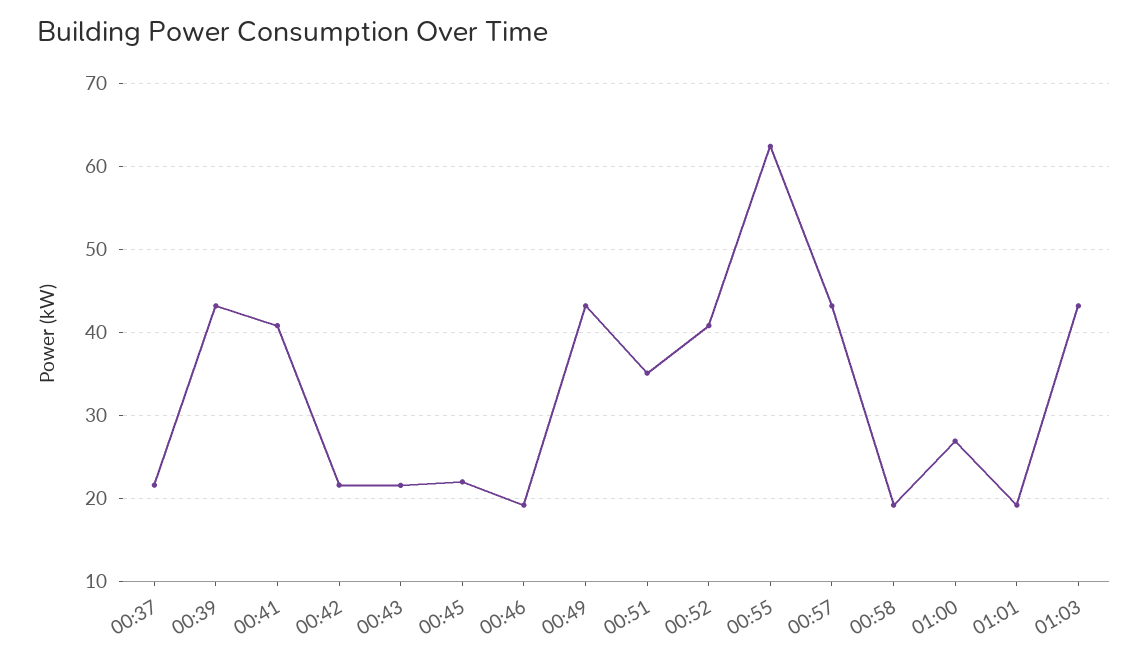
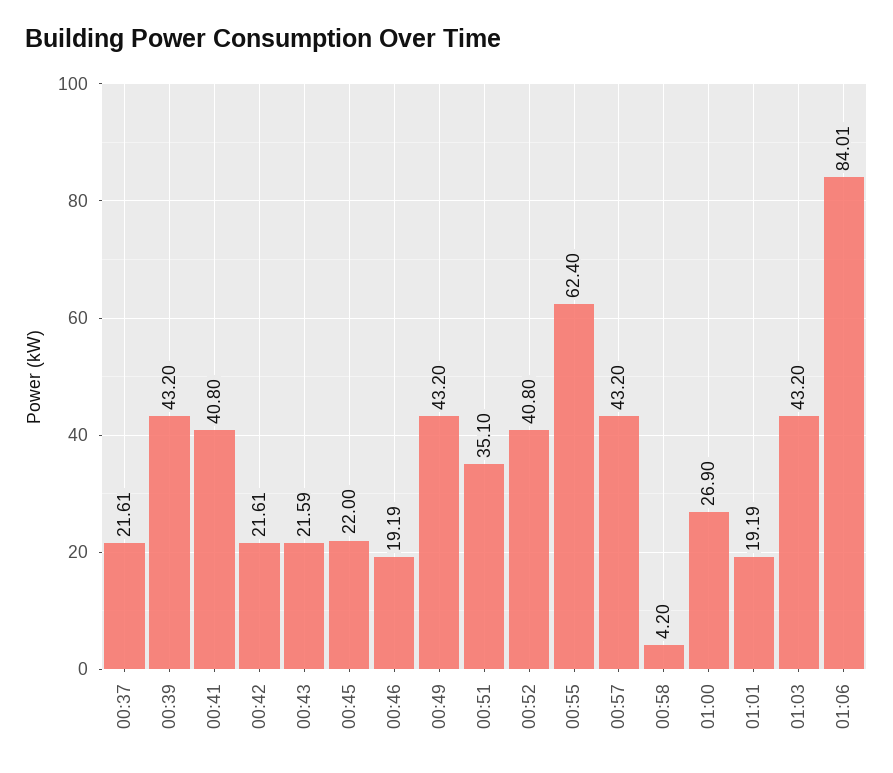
00:58: 19 -> 4.2
01:06: none -> 84.01

